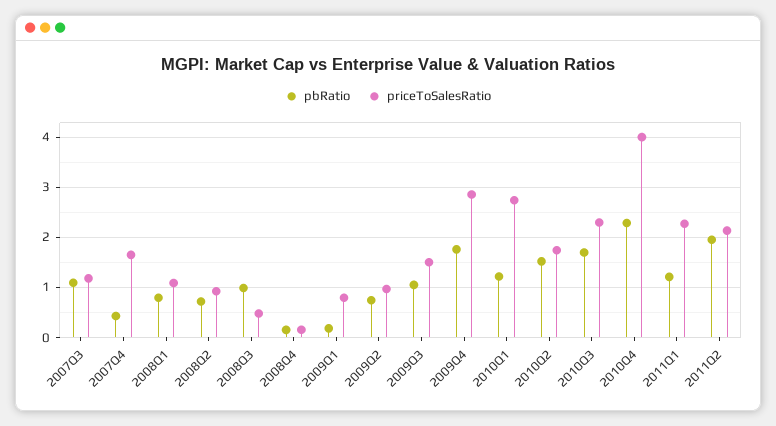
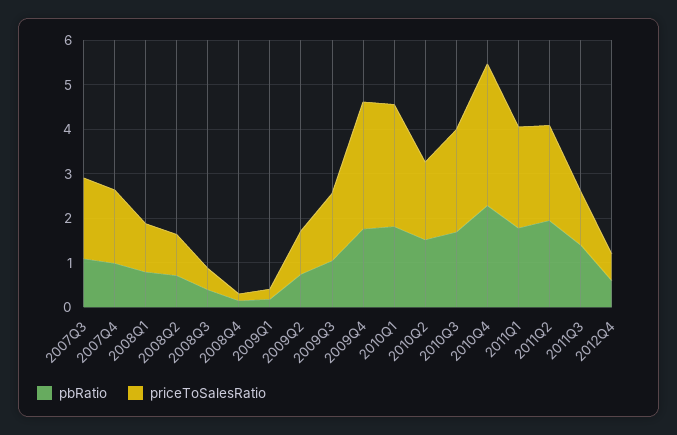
priceToSalesRatio, 2007Q3: 1.2 -> 1.8
pbRatio, 2007Q4: 0.4 -> 1
pbRatio, 2008Q3: 1 -> 0.4
priceToSalesRatio, 2009Q1: 0.8 -> 0.2
pbRatio, 2010Q1: 1.2 -> 1.8
priceToSalesRatio, 2010Q4: 4 -> 3.2
pbRatio, 2011Q1: 1.2 -> 1.8
pbRatio, 2011Q3: none -> 1.4
priceToSalesRatio, 2011Q3: none -> 1.2
pbRatio, 2012Q4: none -> 0.6
priceToSalesRatio, 2012Q4: none -> 0.6

